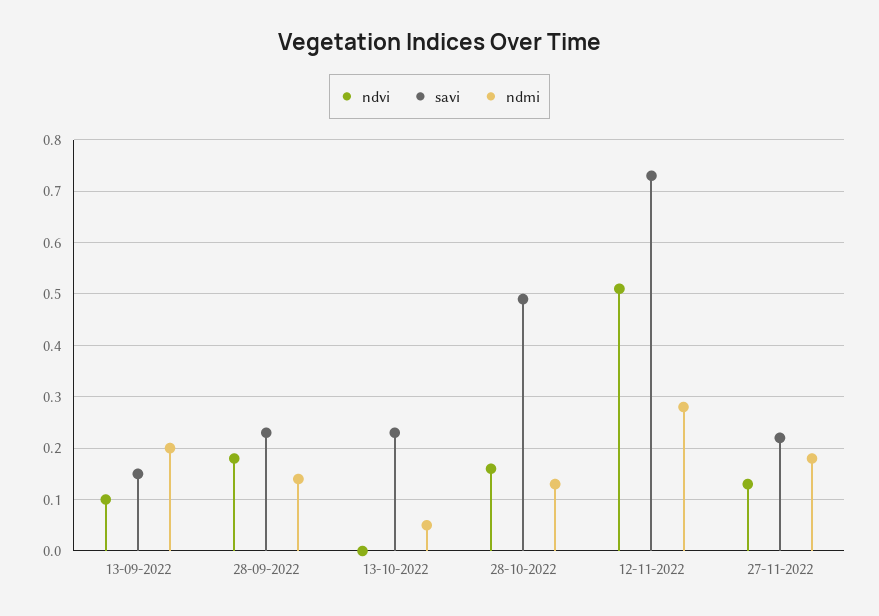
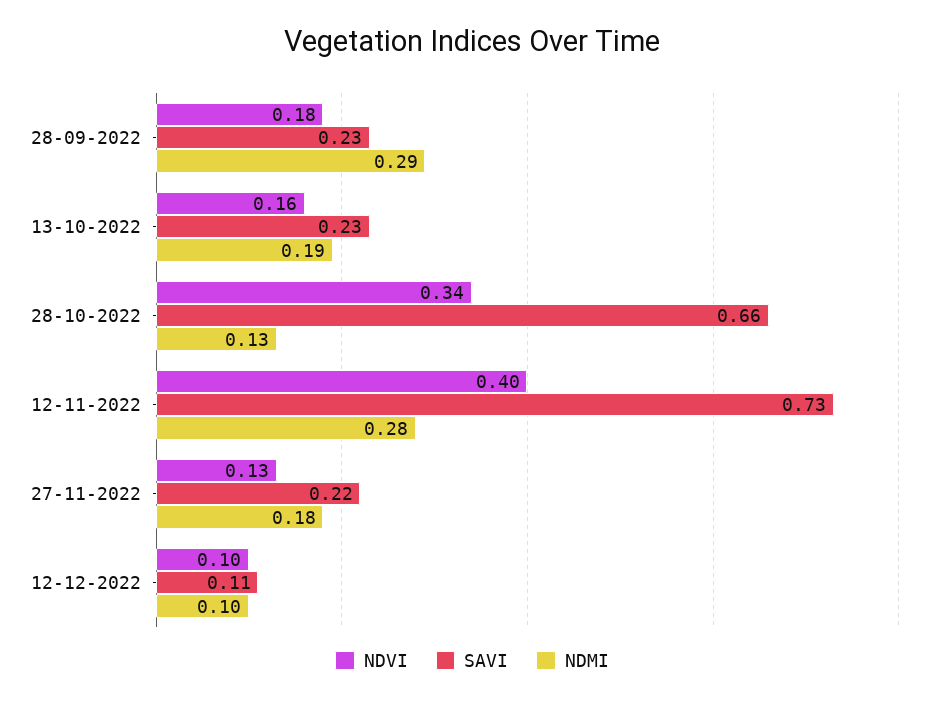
ndvi, 13-09-2022: 0.1 -> none
savi, 13-09-2022: 0.15 -> none
ndmi, 13-09-2022: 0.2 -> none
ndmi, 28-09-2022: 0.15 -> 0.29
ndvi, 13-10-2022: 0 -> 0.16
ndmi, 13-10-2022: 0.05 -> 0.19
ndvi, 28-10-2022: 0.15 -> 0.34
savi, 28-10-2022: 0.5 -> 0.66
ndvi, 12-11-2022: 0.5 -> 0.4
ndvi, 12-12-2022: none -> 0.1
savi, 12-12-2022: none -> 0.11
ndmi, 12-12-2022: none -> 0.1

